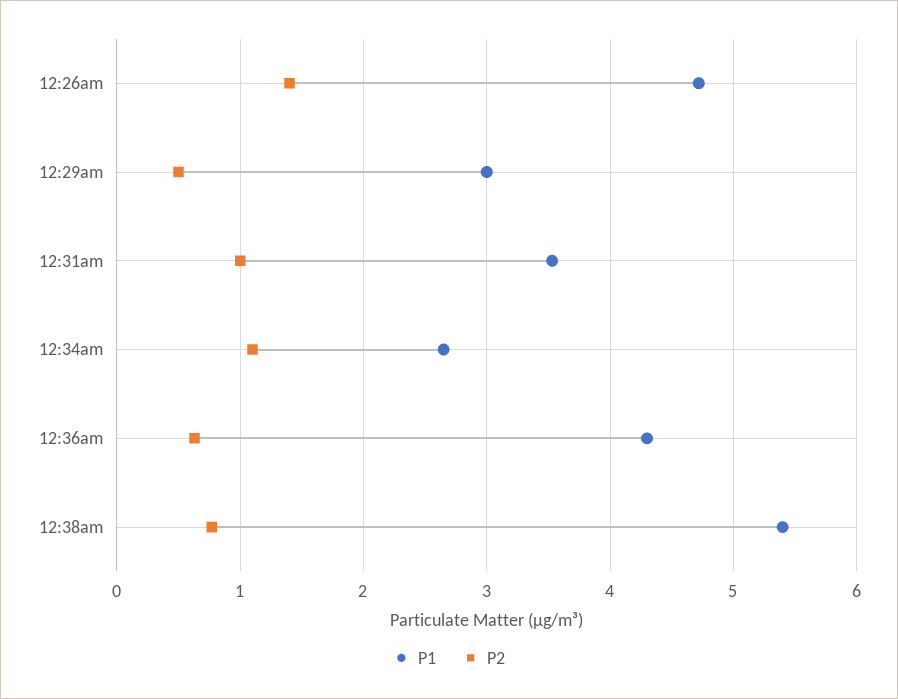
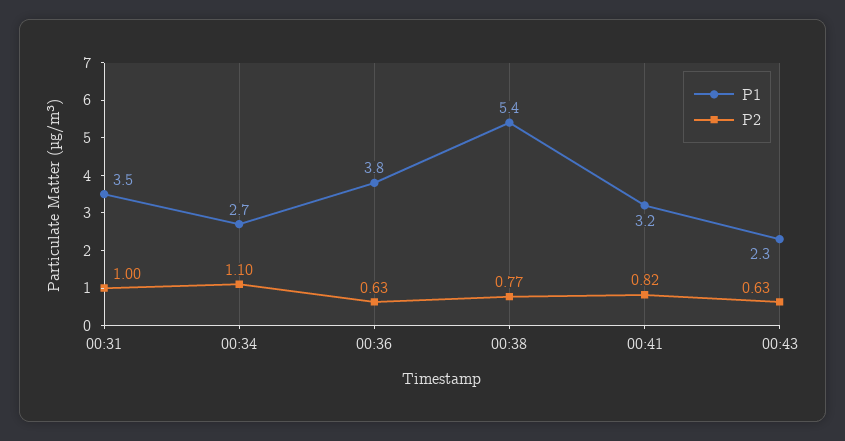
P1, 12:26am: 4.7 -> none
P2, 12:26am: 1.4 -> none
P1, 12:29am: 3 -> none
P2, 12:29am: 0.5 -> none
P1, 12:36am: 4.3 -> 3.8
P1, 00:41: none -> 3.2
P2, 00:41: none -> 0.82
P1, 00:43: none -> 2.3
P2, 00:43: none -> 0.63

